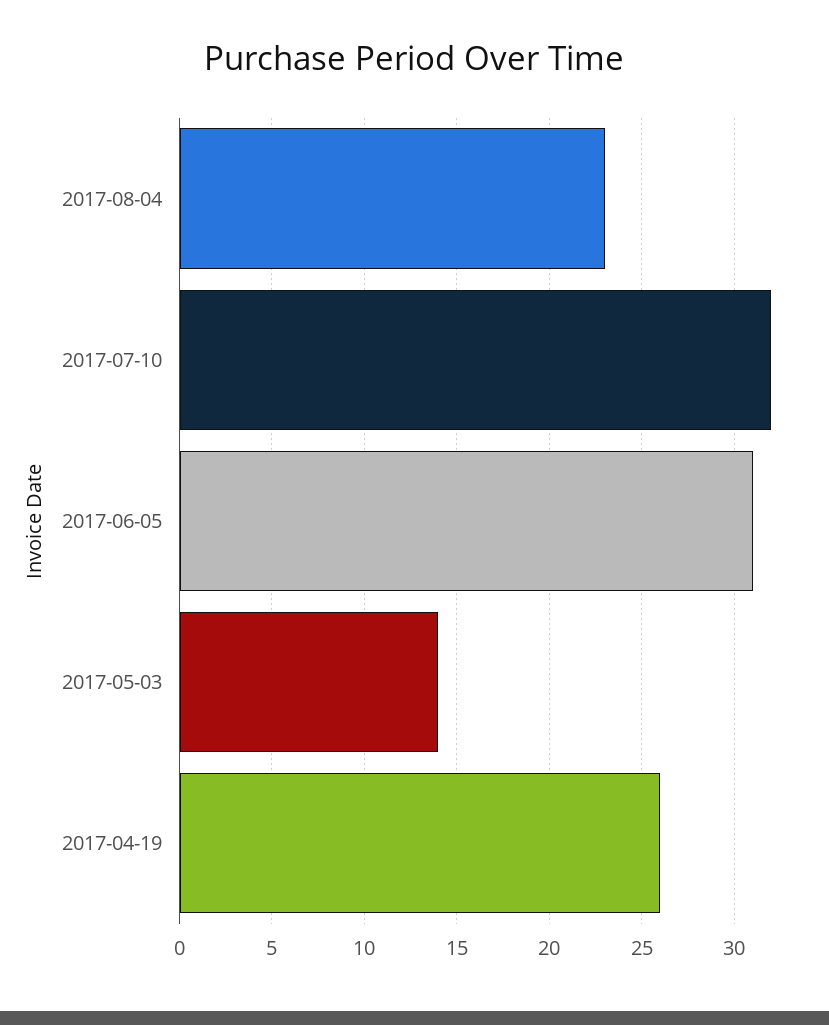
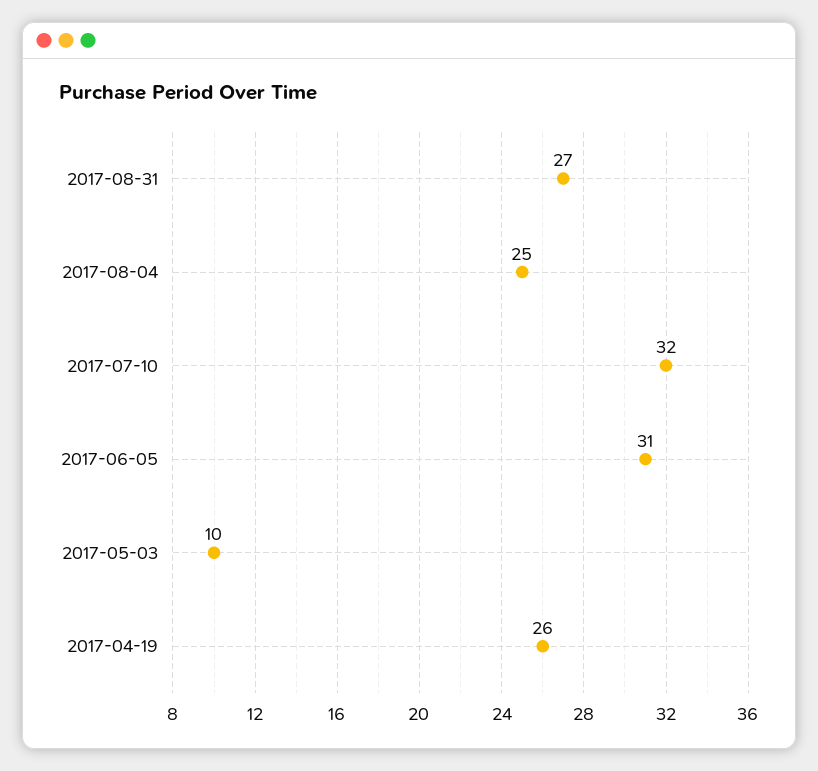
2017-08-04: 23 -> 25
2017-05-03: 14 -> 10
2017-08-31: none -> 27

